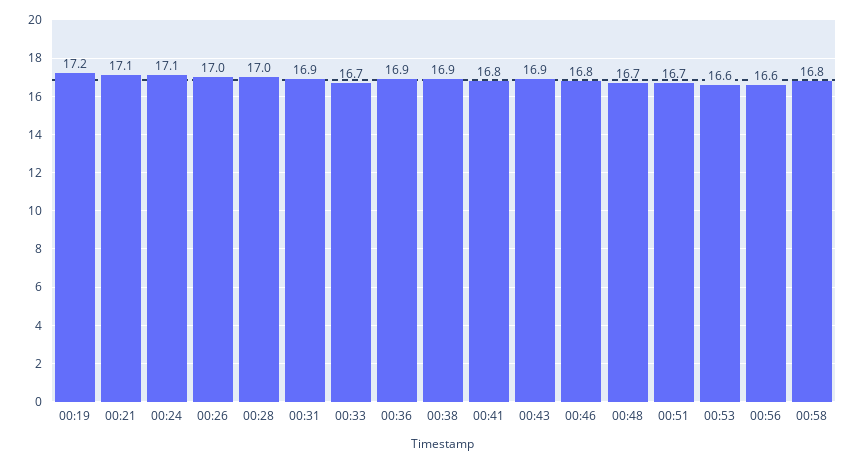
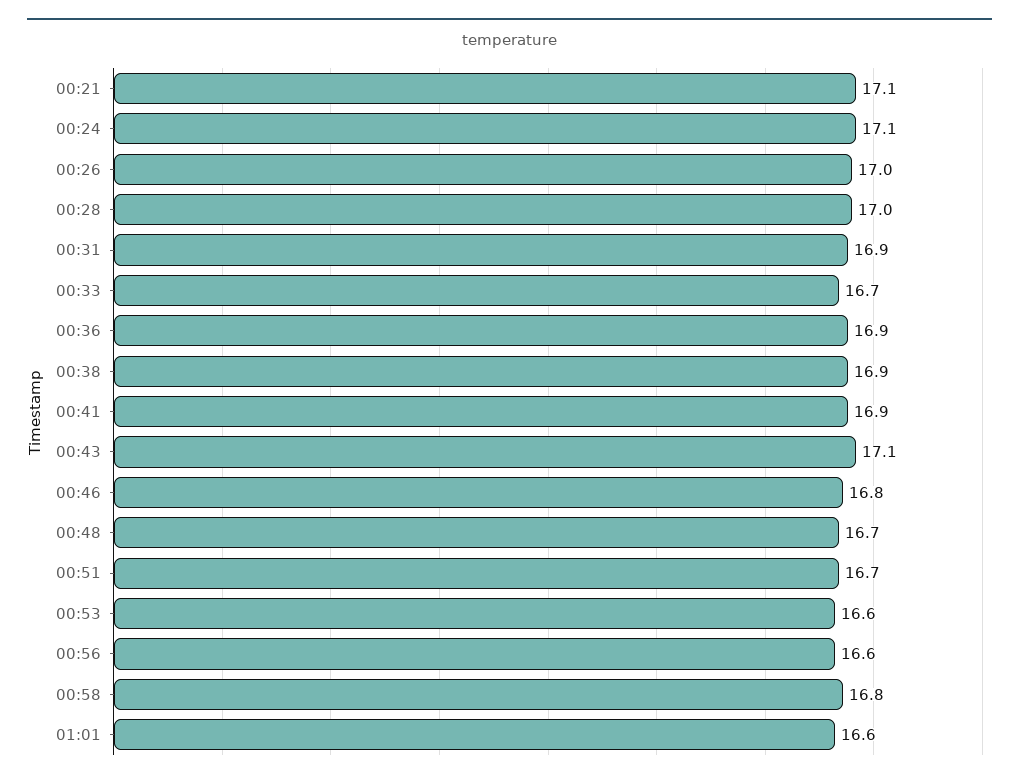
00:19: 17.2 -> none
00:41: 16.8 -> 16.9
00:43: 16.9 -> 17.1
01:01: none -> 16.6

